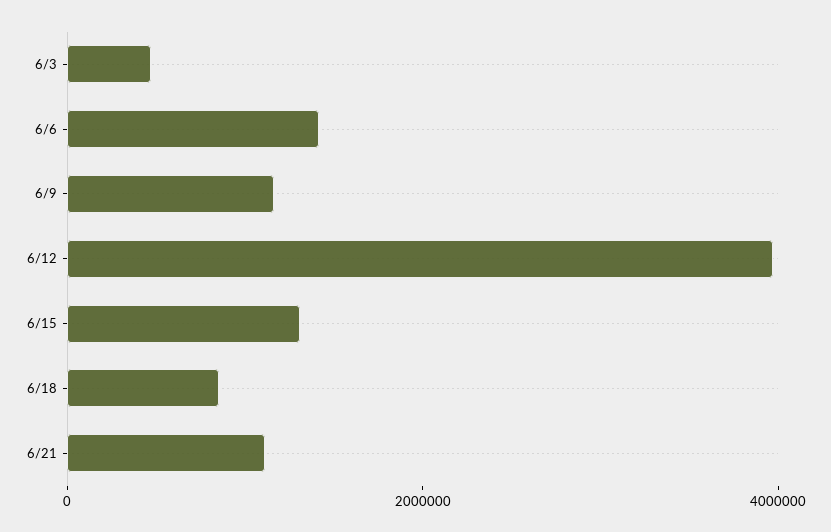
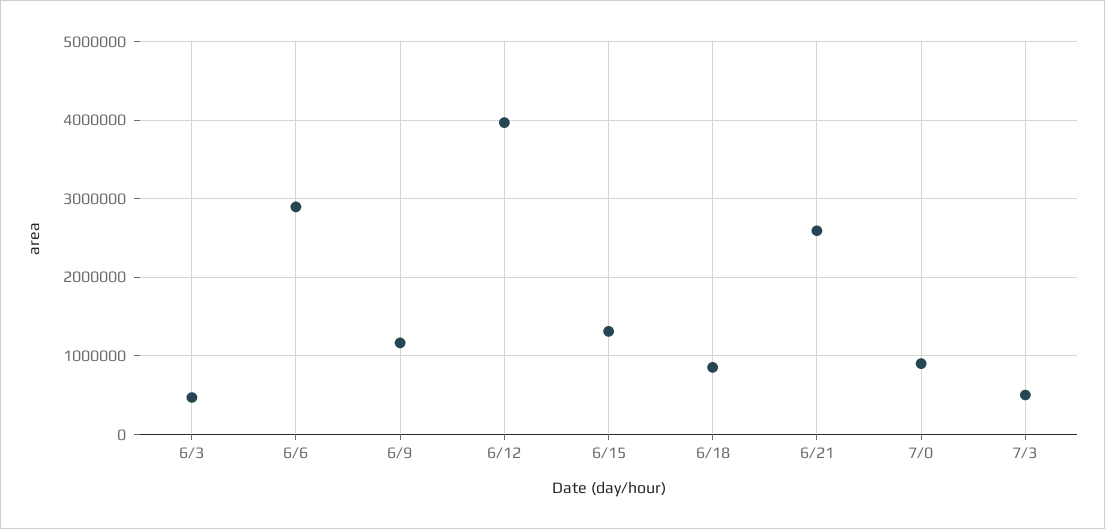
6/6: 1500000 -> 2900000
6/21: 1000000 -> 2600000
7/0: none -> 900000
7/3: none -> 500000

